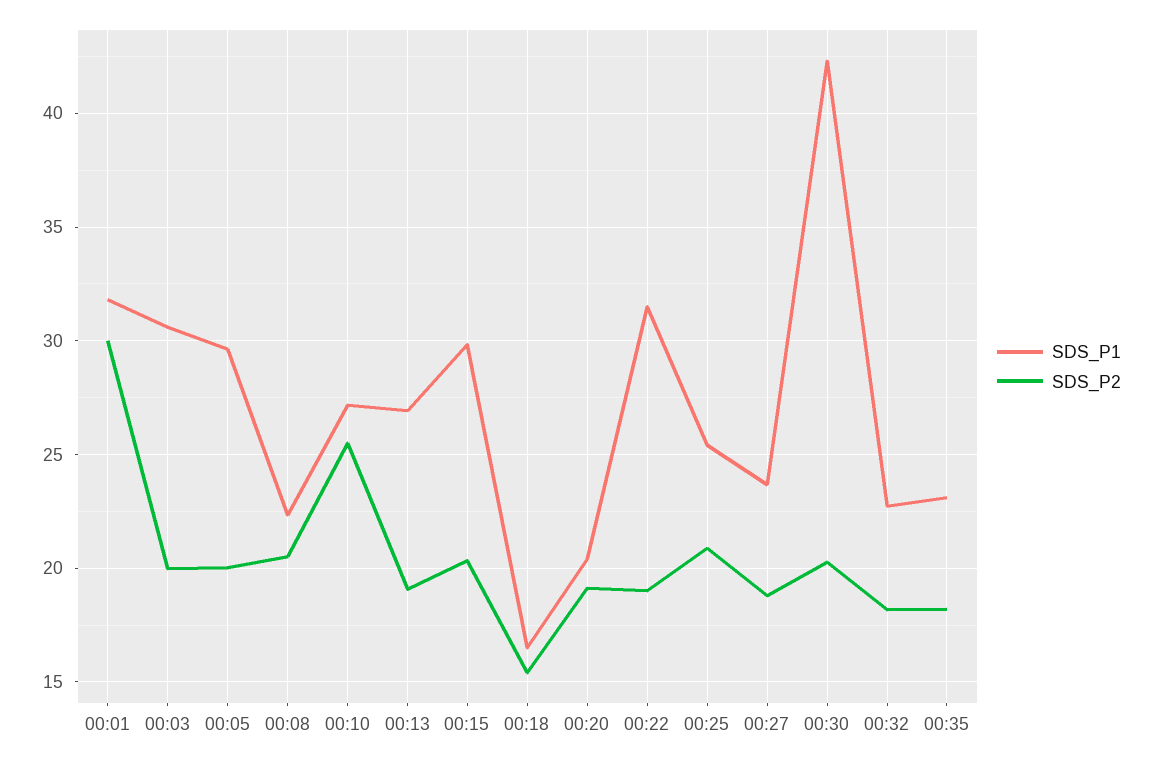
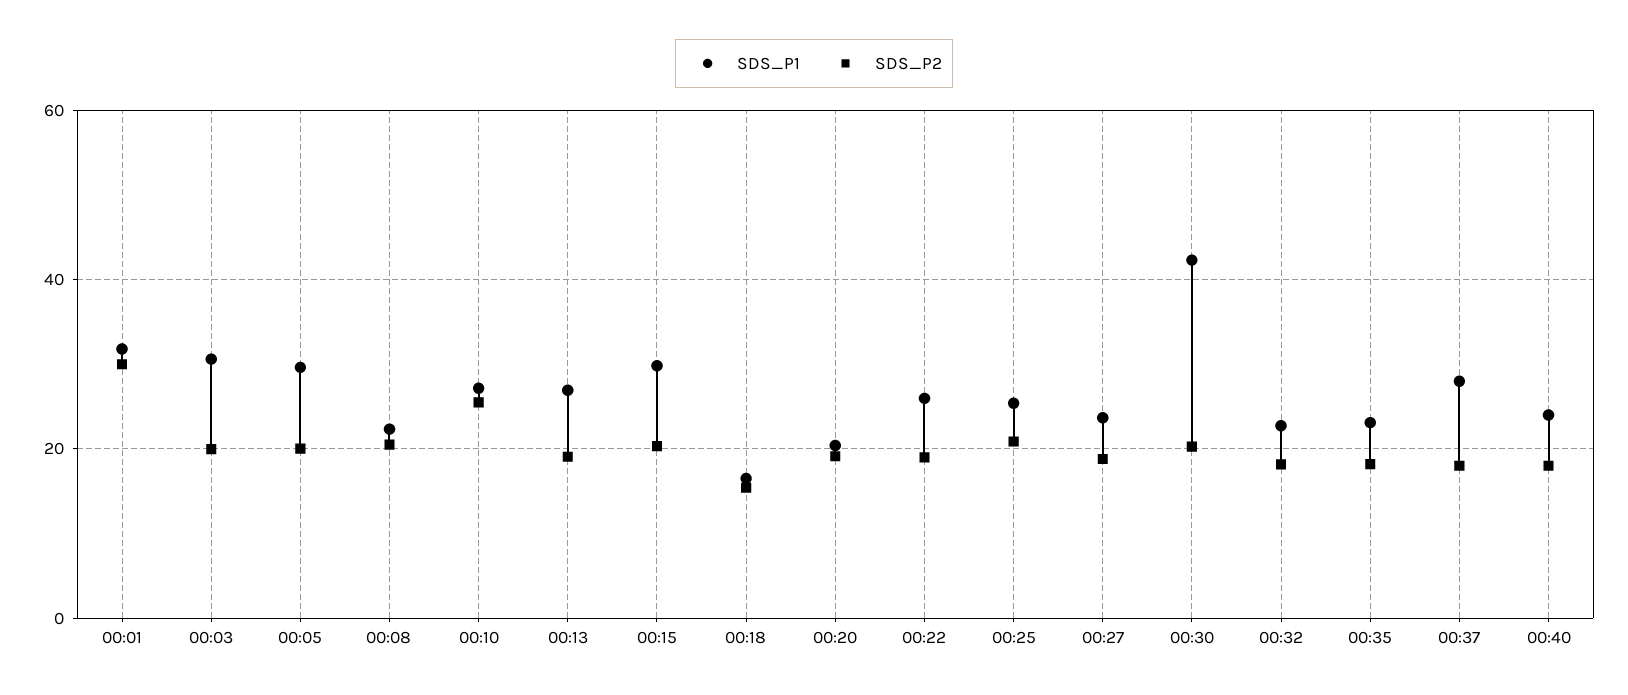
SDS_P1, 00:22: 31.5 -> 26
SDS_P1, 00:37: none -> 28
SDS_P2, 00:37: none -> 18
SDS_P1, 00:40: none -> 24
SDS_P2, 00:40: none -> 18

